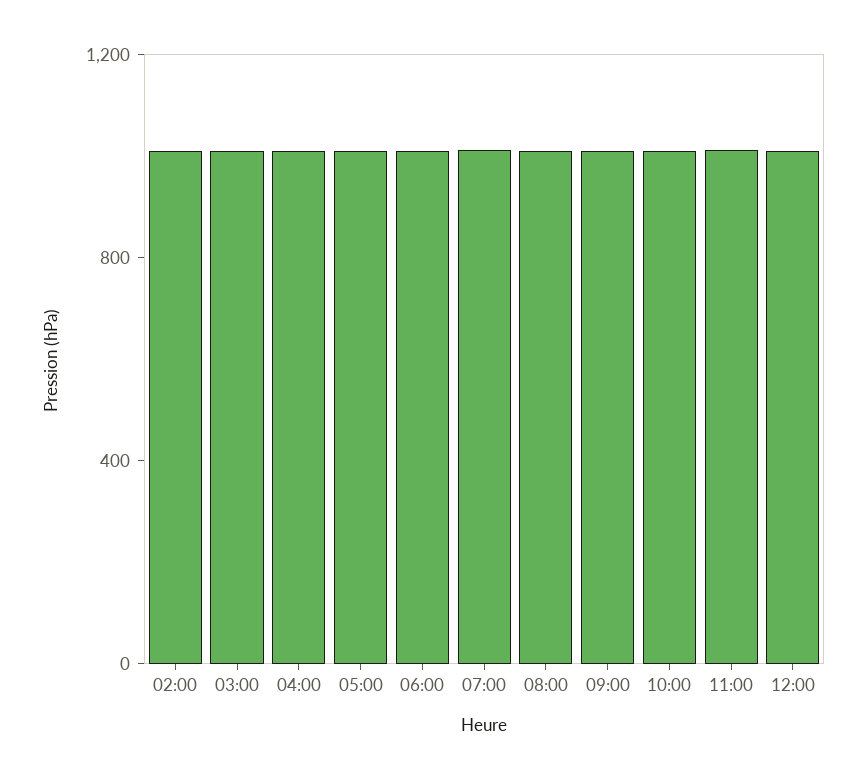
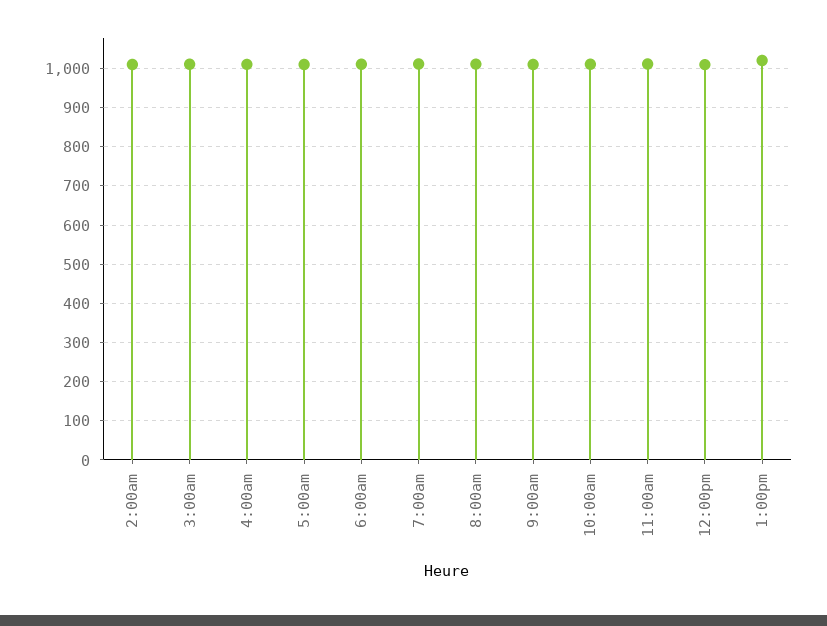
1:00pm: none -> 1020

